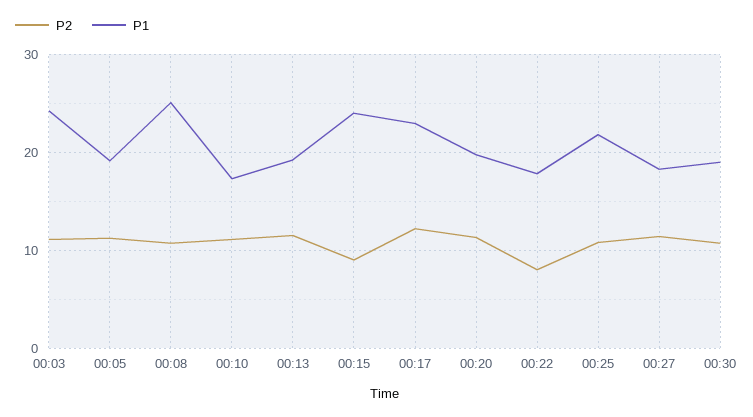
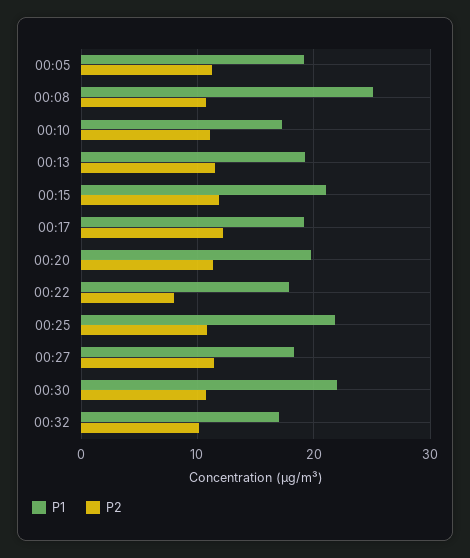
P2, 00:03: 11 -> none
P1, 00:03: 24 -> none
P2, 00:15: 9 -> 12
P1, 00:15: 24 -> 21
P1, 00:17: 23 -> 19
P1, 00:30: 19 -> 22
P1, 00:32: none -> 17
P2, 00:32: none -> 10

